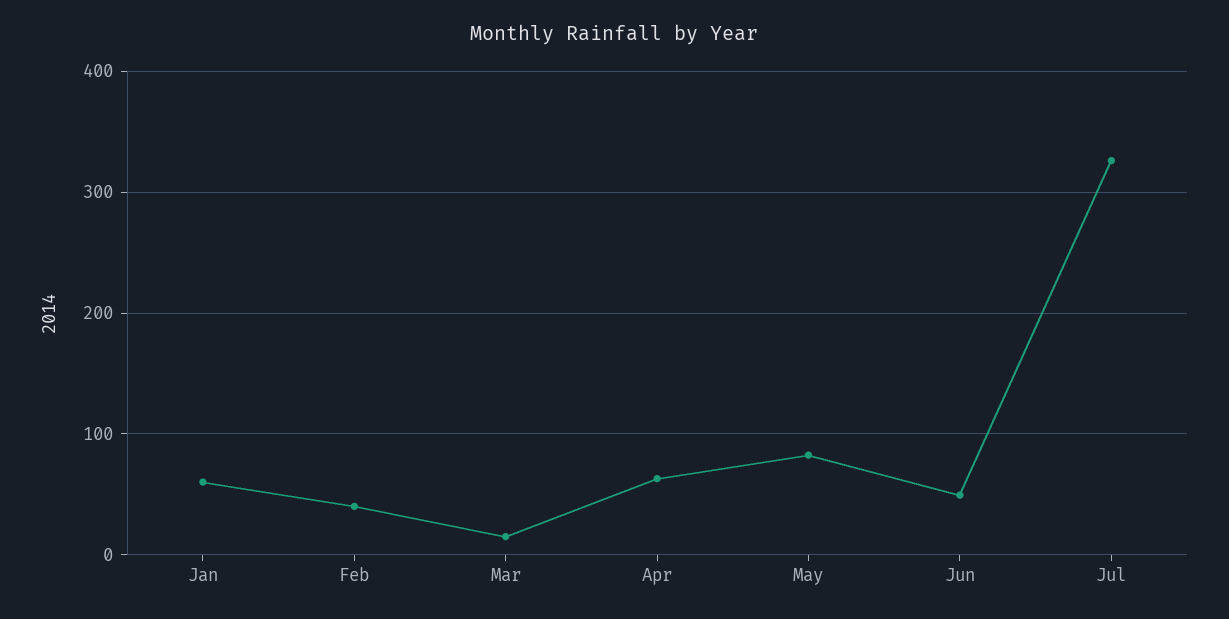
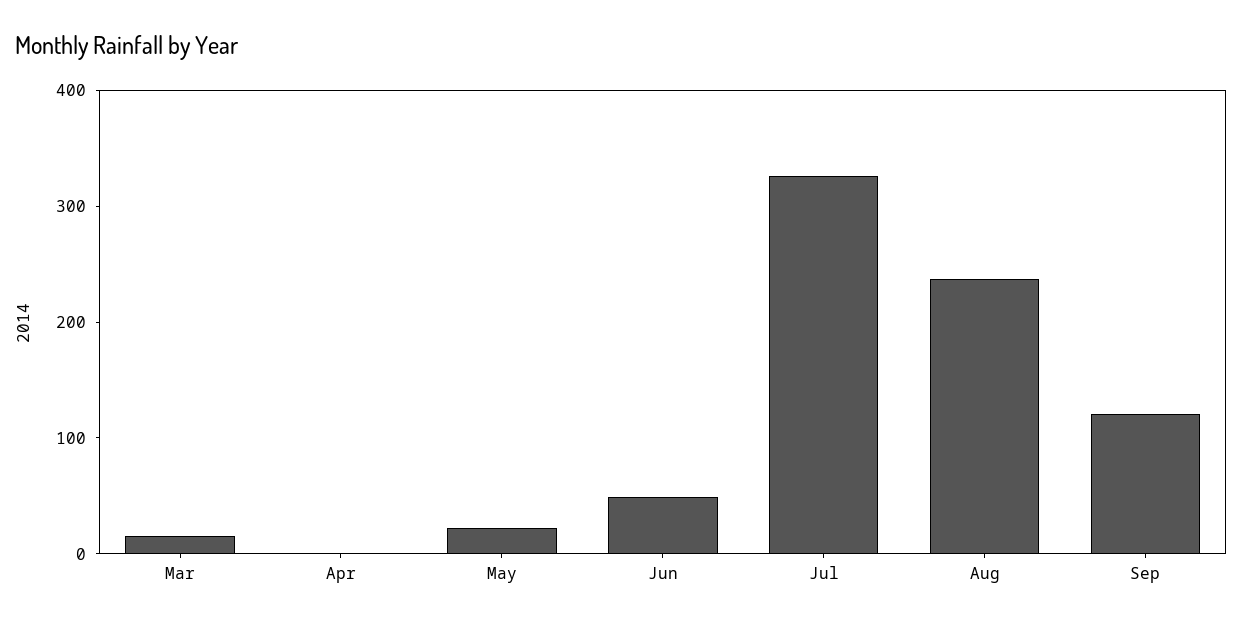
Jan: 60 -> none
Feb: 40 -> none
Apr: 60 -> 0
May: 80 -> 20
Aug: none -> 240
Sep: none -> 120

